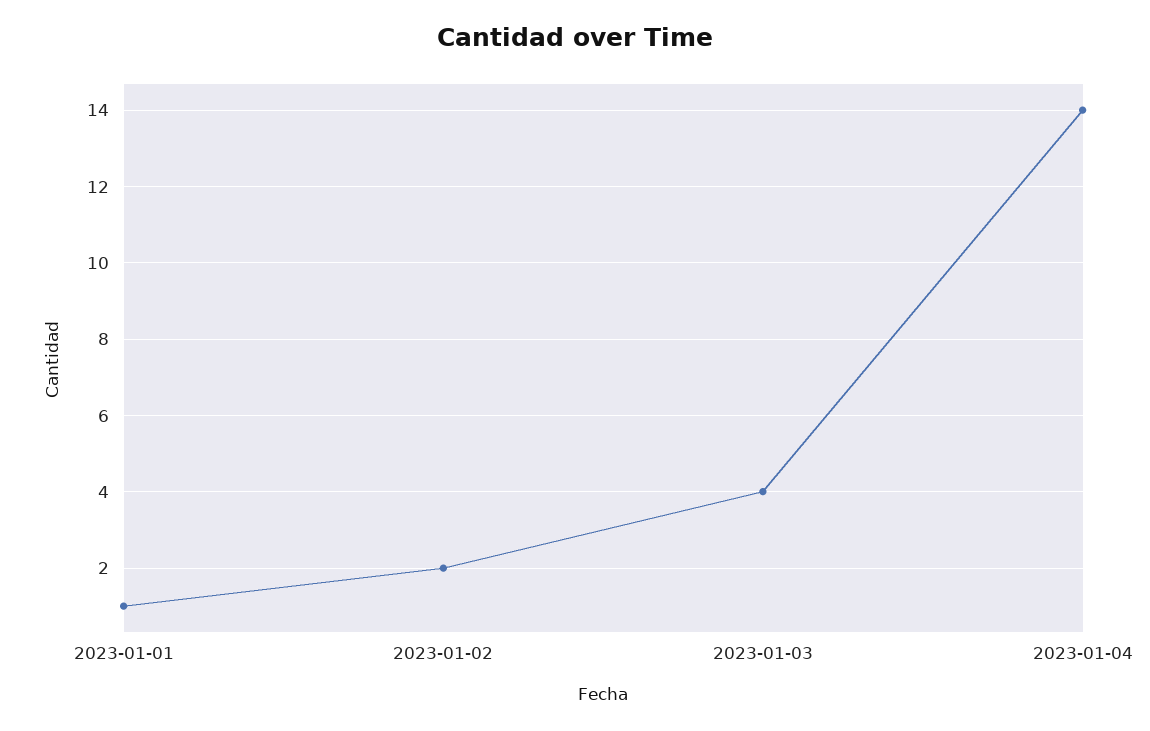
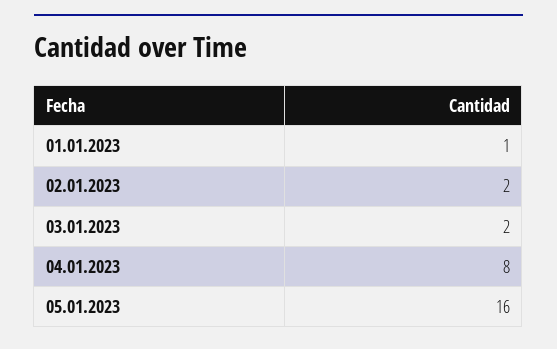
2023-01-03: 4 -> 2
2023-01-04: 14 -> 8
05.01.2023: none -> 16

